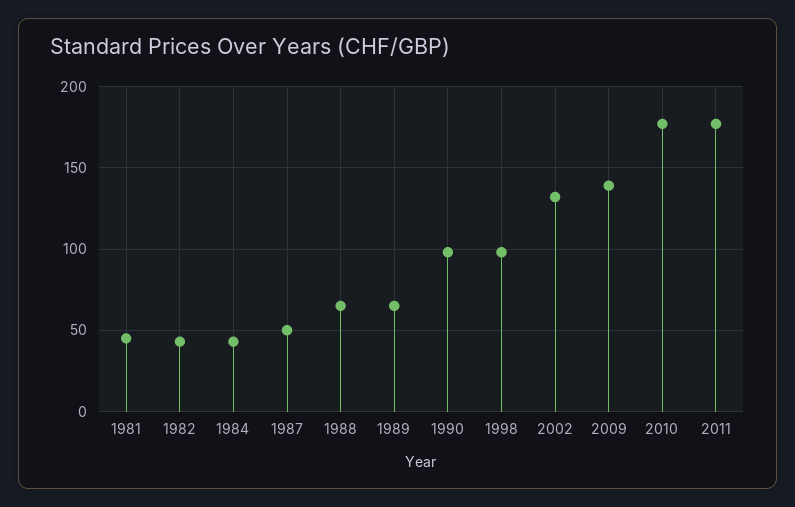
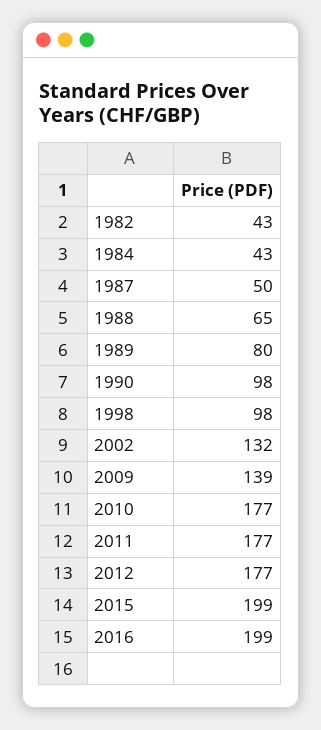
1981: 45 -> none
1989: 65 -> 80
2012: none -> 177
2015: none -> 199
2016: none -> 199

